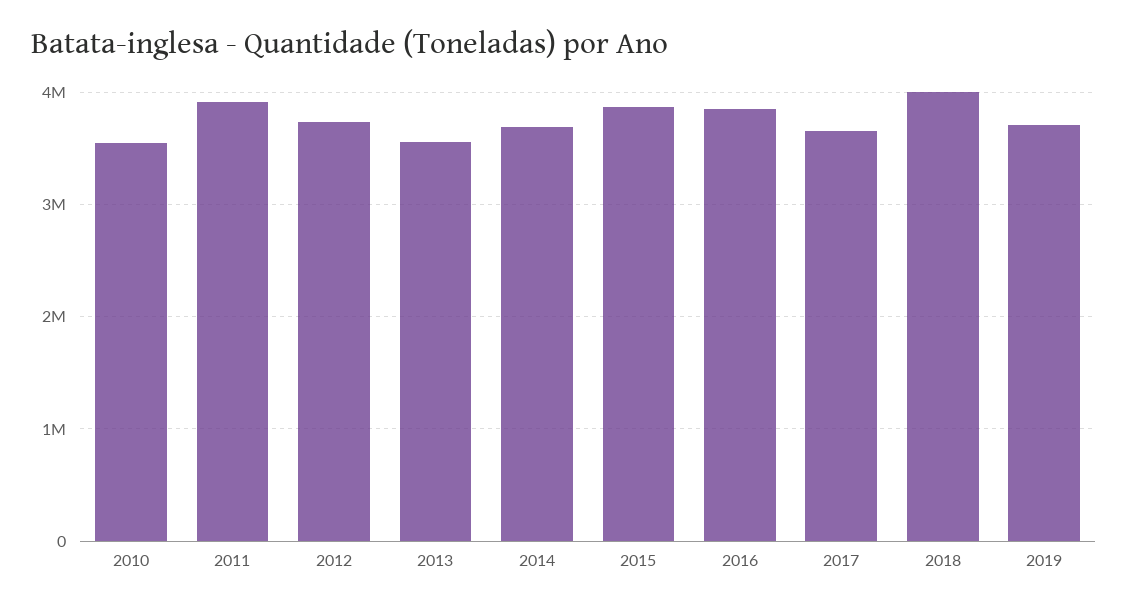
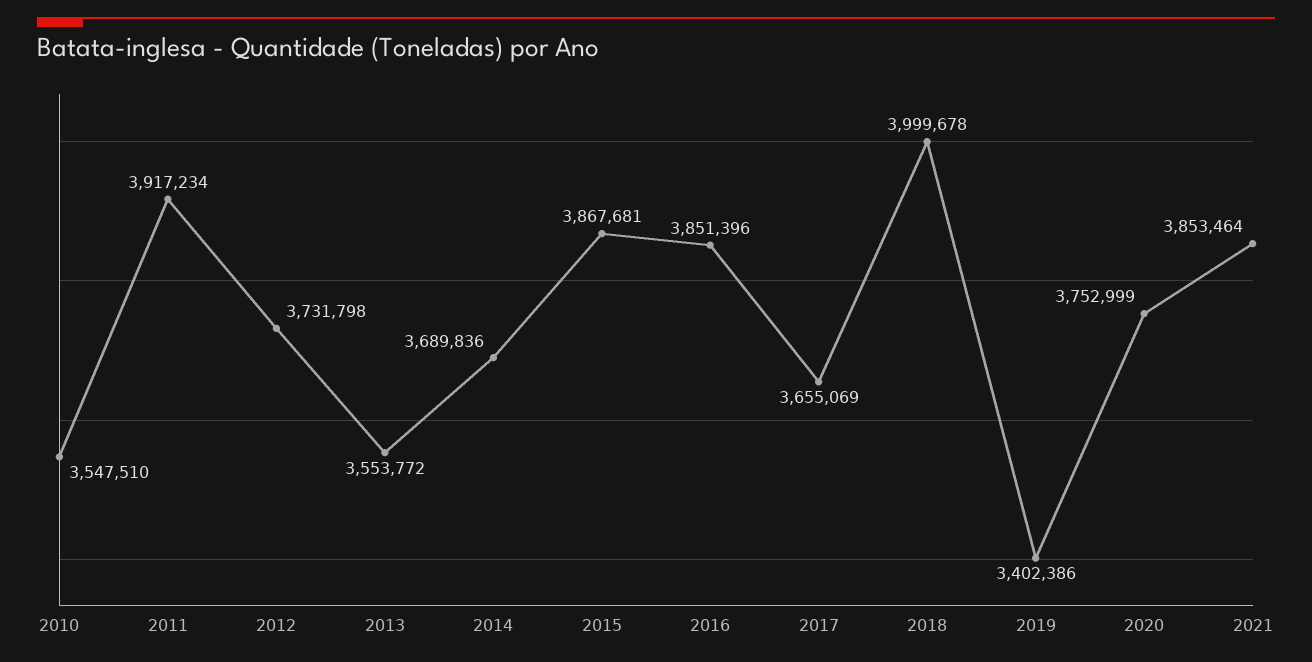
2019: 3700000 -> 3402386
2020: none -> 3752999
2021: none -> 3853464

